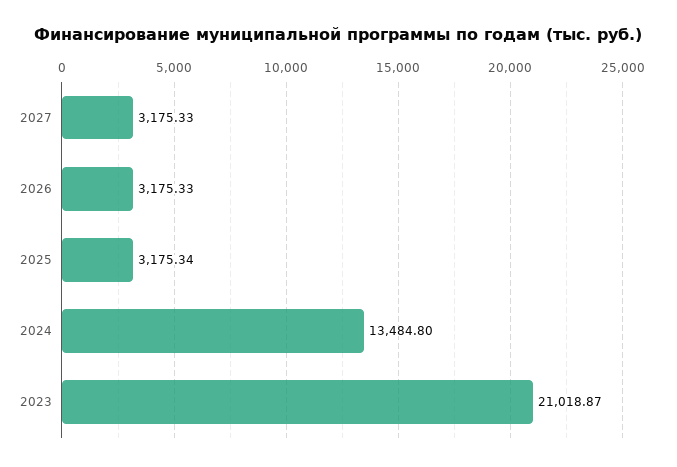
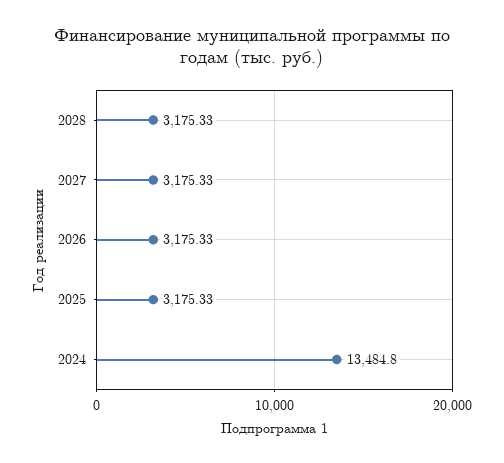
2025: 3175.34 -> 3175.33
2023: 21018.87 -> none
2028: none -> 3175.33

